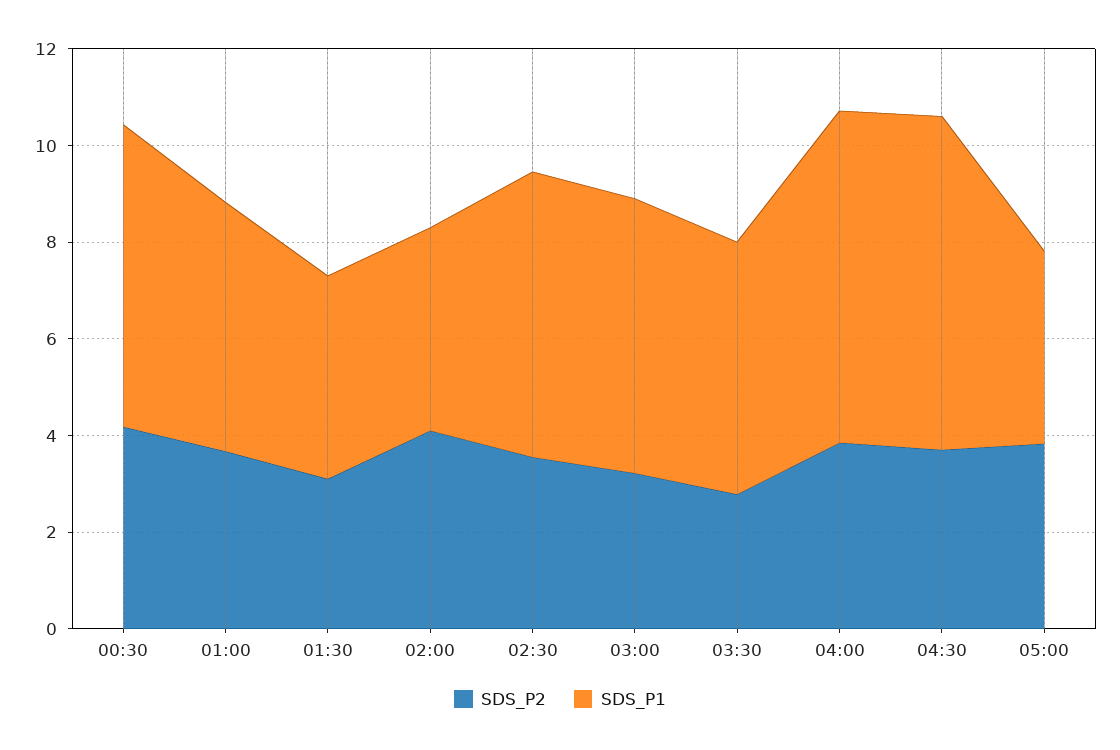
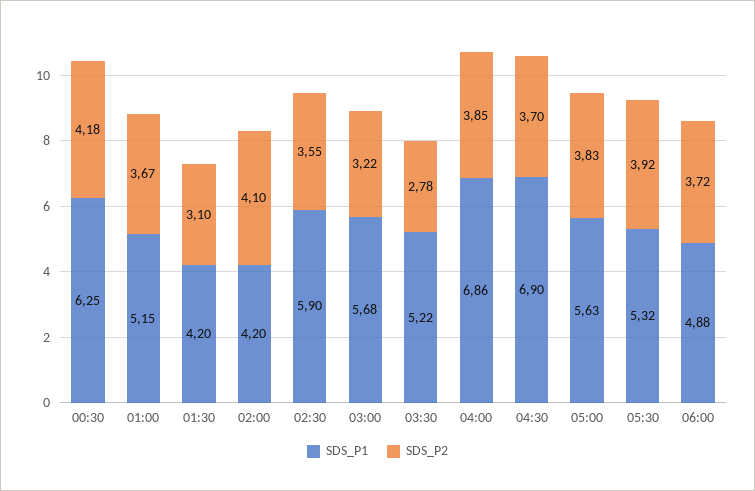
SDS_P1, 05:00: 4 -> 5.63
SDS_P1, 05:30: none -> 5.32
SDS_P2, 05:30: none -> 3.92
SDS_P1, 06:00: none -> 4.88
SDS_P2, 06:00: none -> 3.72

